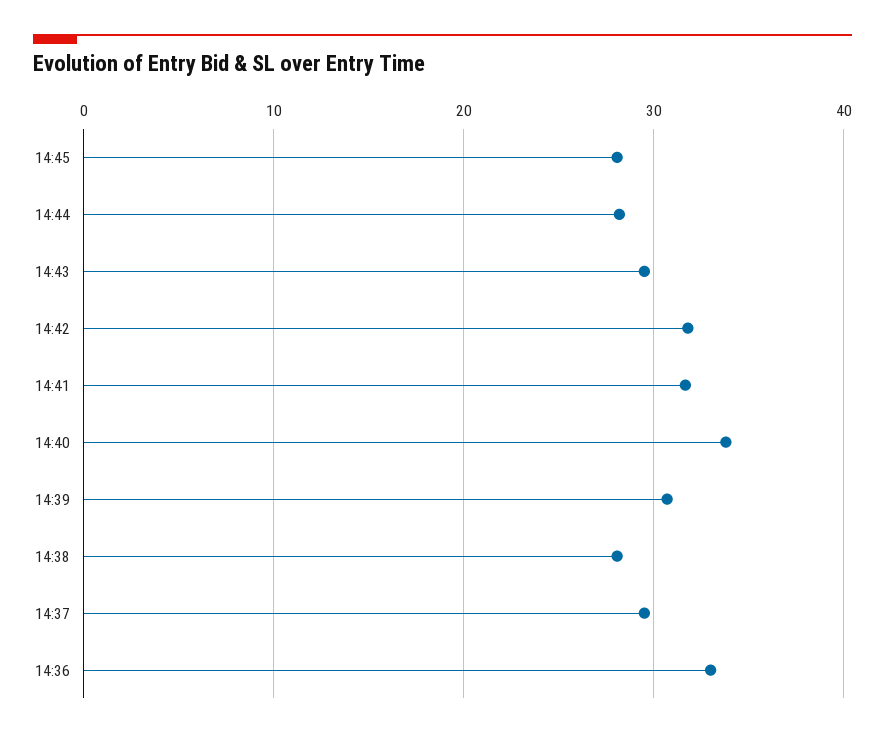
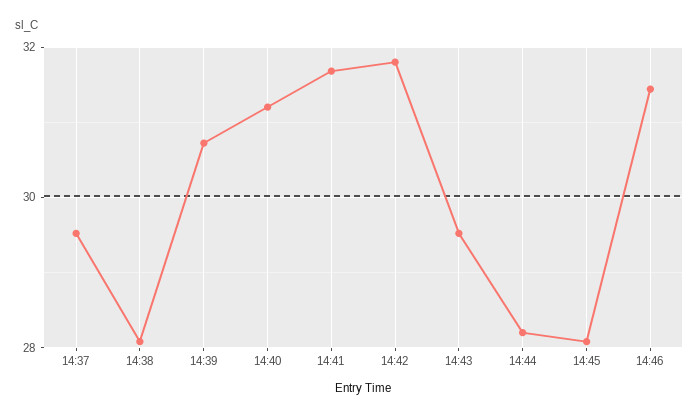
14:40: 34 -> 31.2
14:36: 33 -> none
14:46: none -> 31.4

